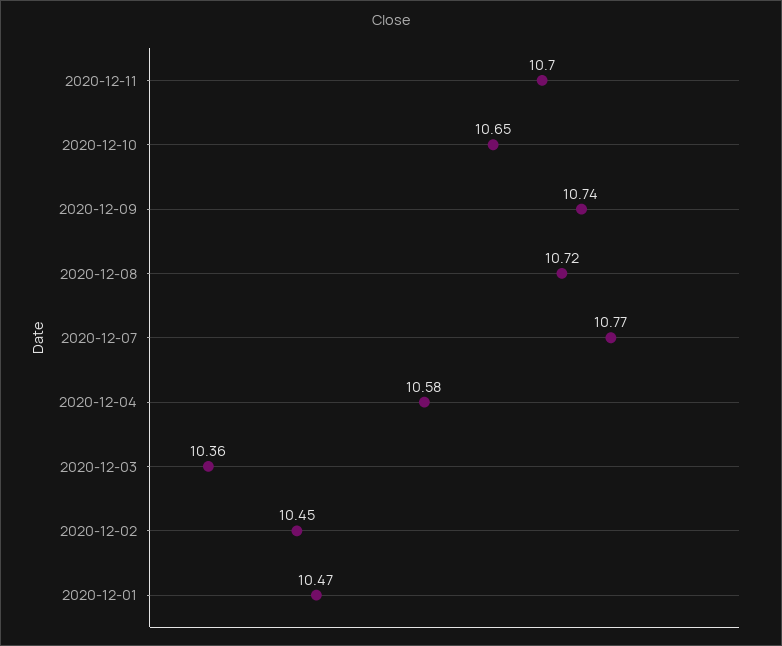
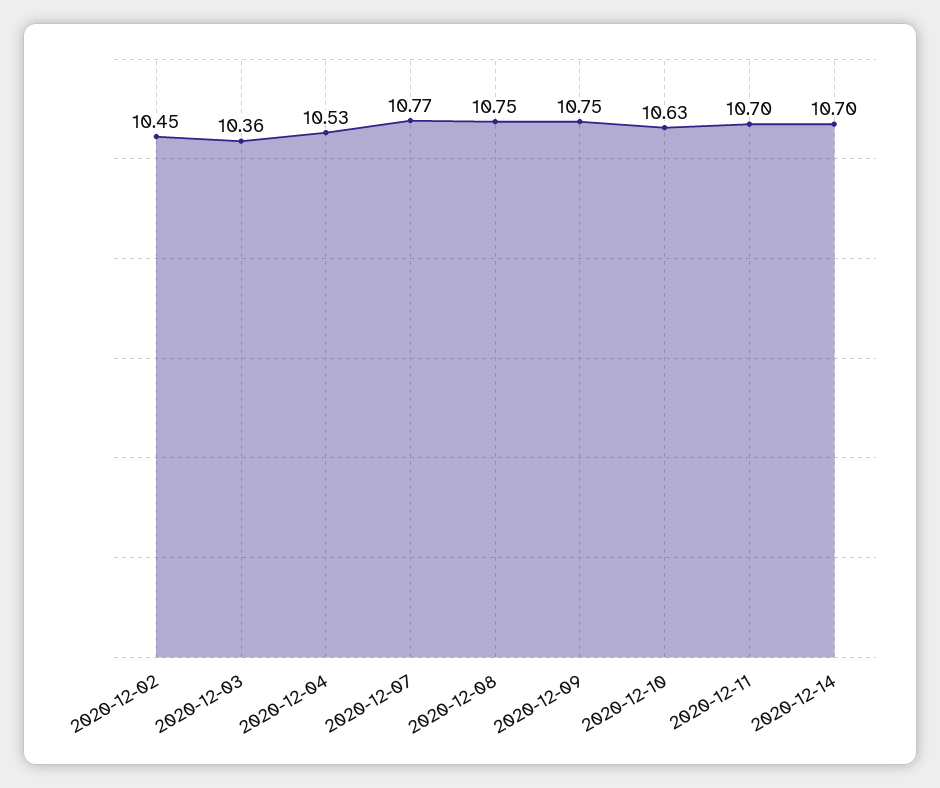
2020-12-10: 10.65 -> 10.63
2020-12-09: 10.74 -> 10.75
2020-12-08: 10.72 -> 10.75
2020-12-04: 10.58 -> 10.53
2020-12-01: 10.47 -> none
2020-12-14: none -> 10.7

